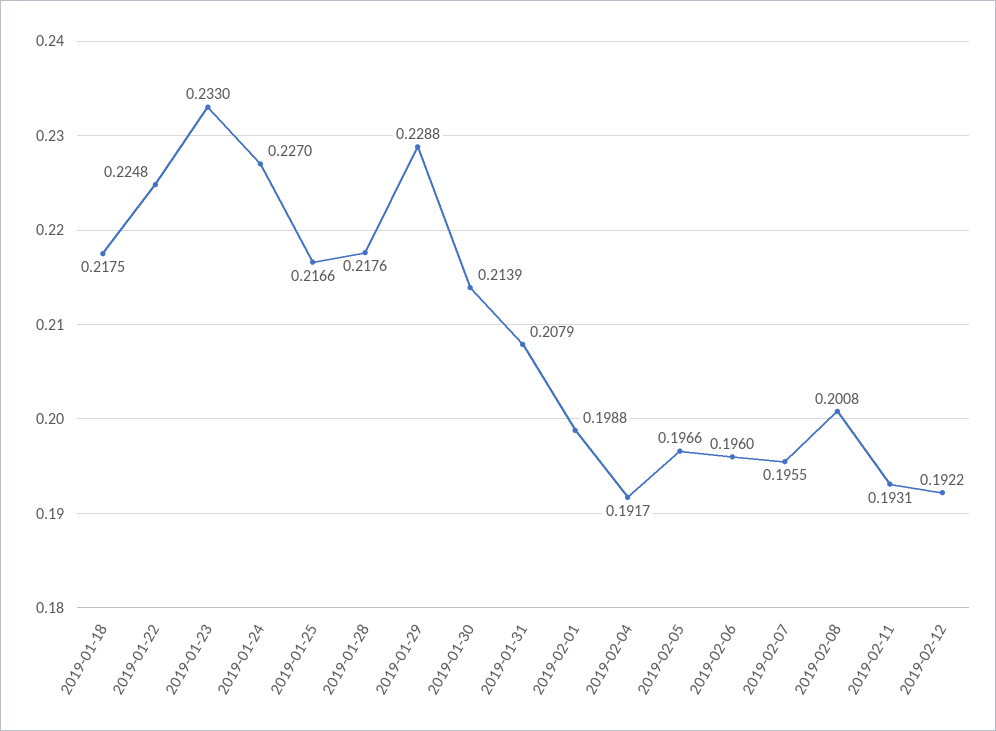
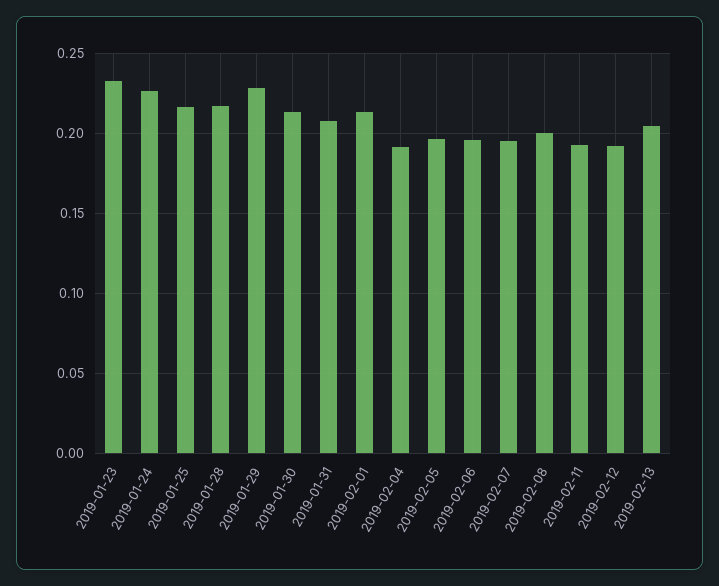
2019-01-18: 0.2175 -> none
2019-01-22: 0.2248 -> none
2019-02-01: 0.1988 -> 0.215
2019-02-13: none -> 0.205

